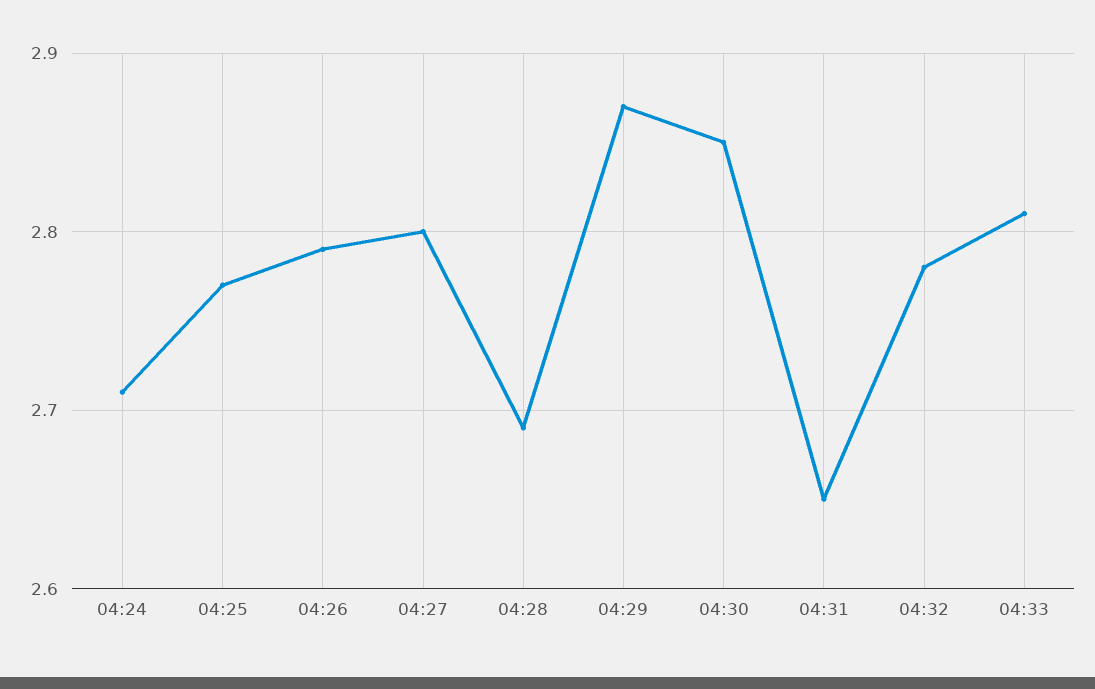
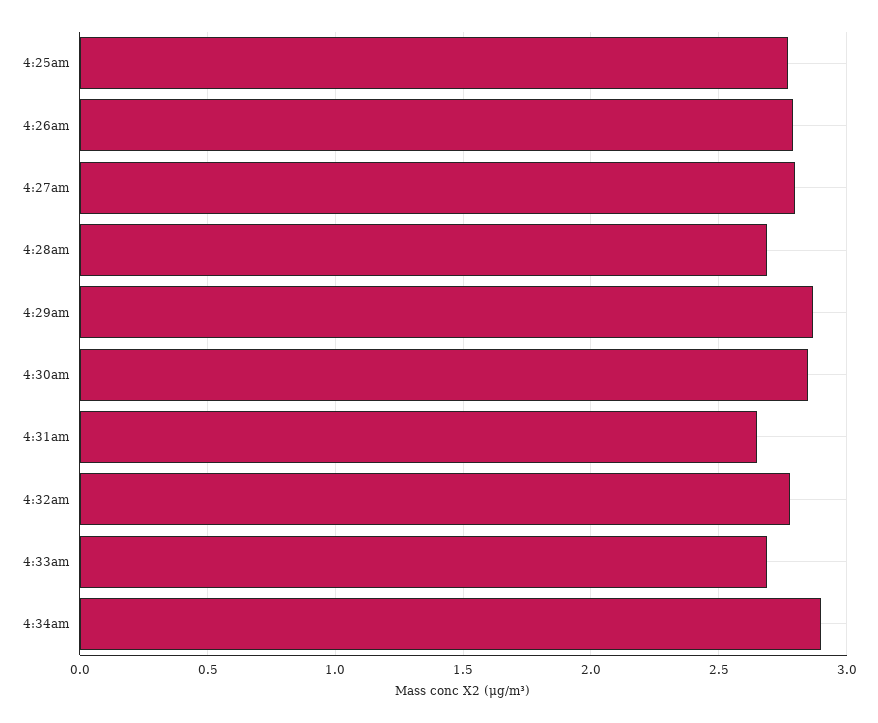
04:24: 2.71 -> none
04:33: 2.81 -> 2.7
4:34am: none -> 2.9

